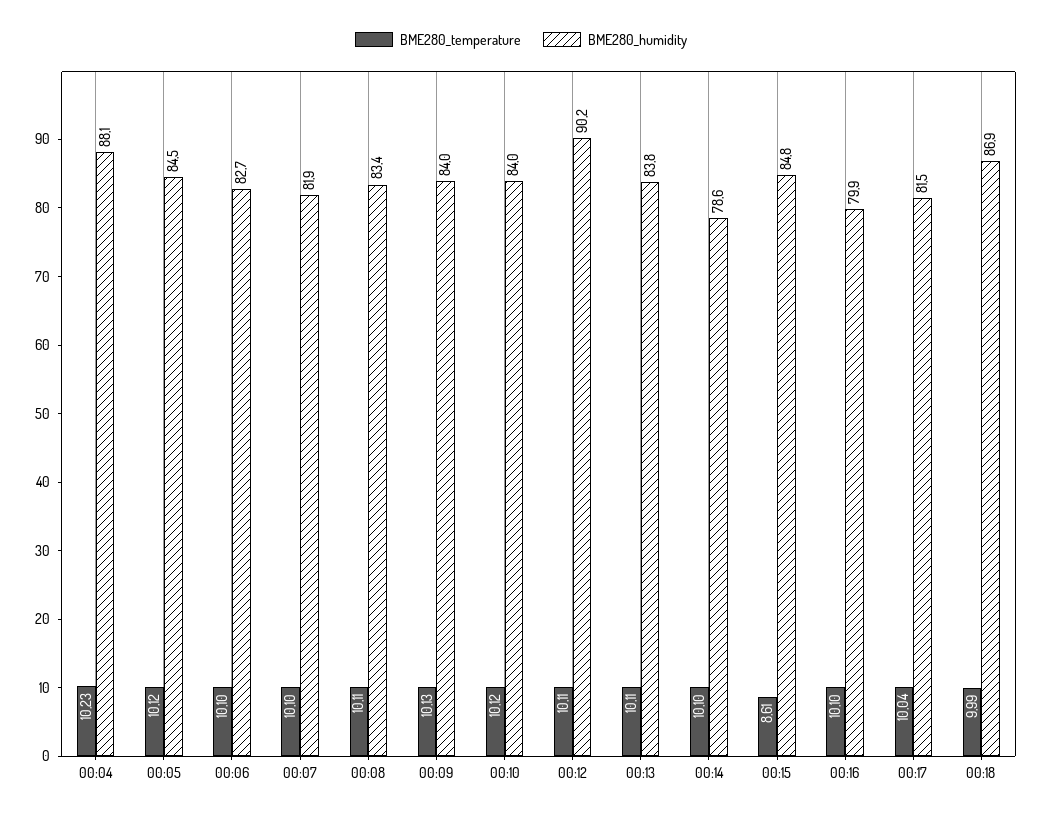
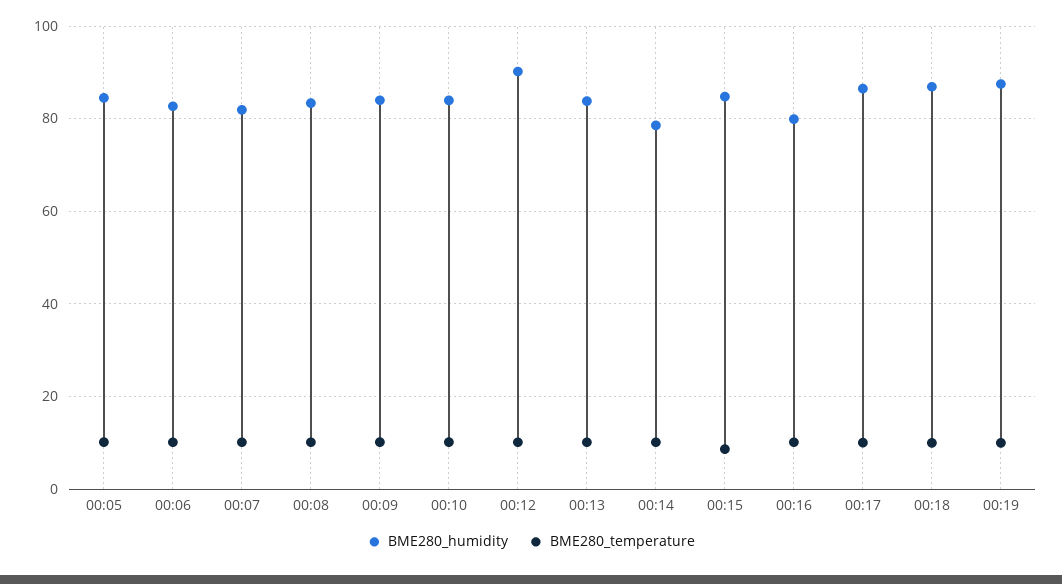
BME280_temperature, 00:04: 10.23 -> none
BME280_humidity, 00:04: 88.1 -> none
BME280_humidity, 00:17: 81.5 -> 86
BME280_humidity, 00:19: none -> 88
BME280_temperature, 00:19: none -> 10

